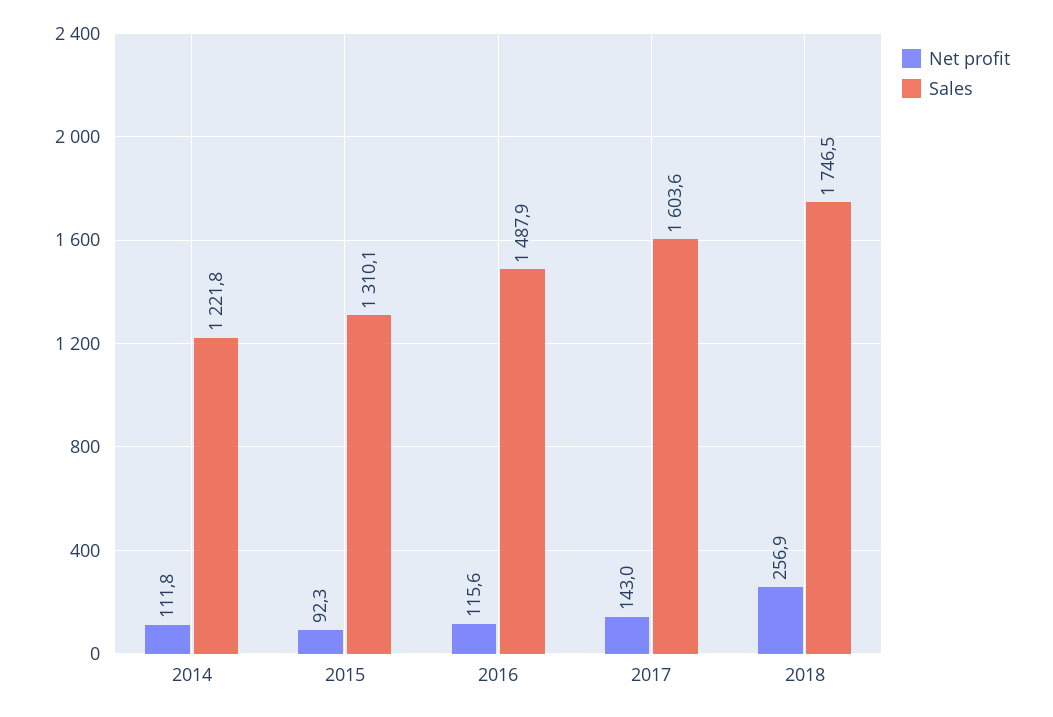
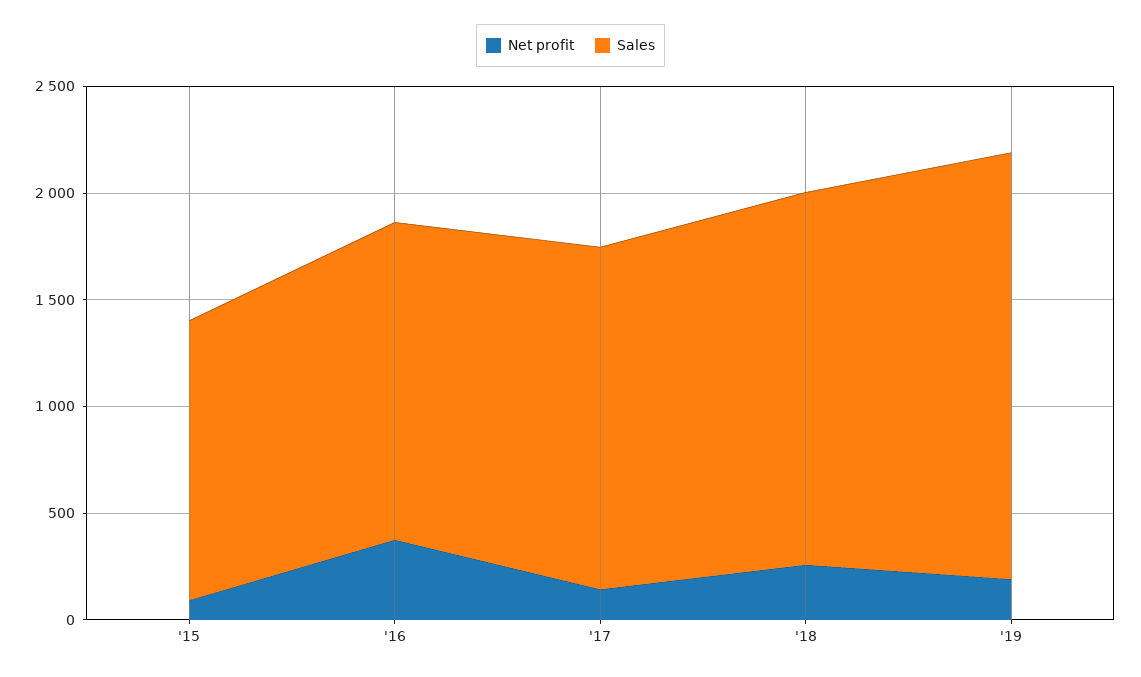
Net profit, 2014: 111.8 -> none
Sales, 2014: 1221.8 -> none
Net profit, 2016: 115.6 -> 400
Net profit, '19: none -> 200
Sales, '19: none -> 2000

